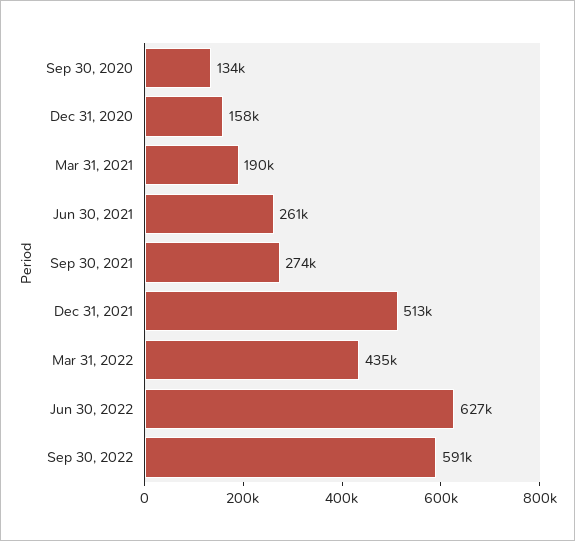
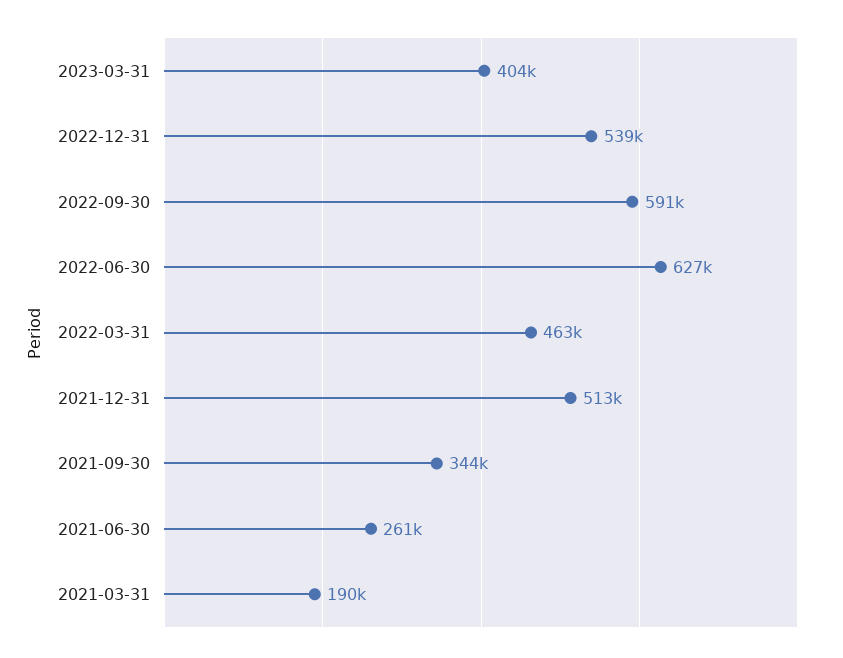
Sep 30, 2020: 134000 -> none
Dec 31, 2020: 158000 -> none
Sep 30, 2021: 274000 -> 344000
Mar 31, 2022: 435000 -> 463000
2023-03-31: none -> 404000
2022-12-31: none -> 539000

